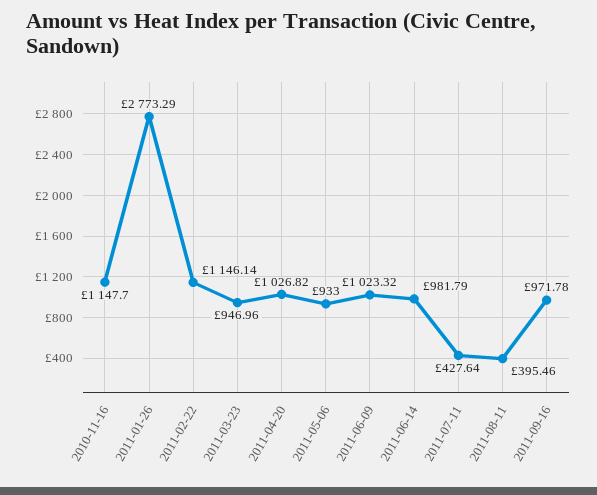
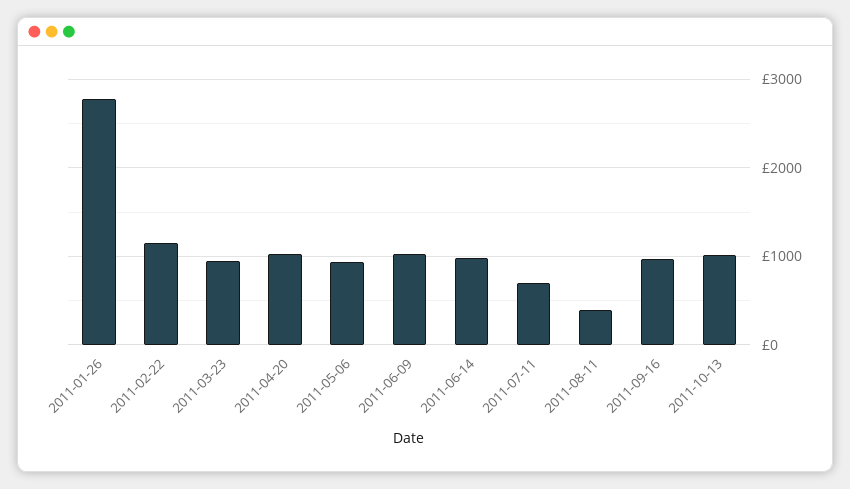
2010-11-16: 1147.7 -> none
2011-07-11: 427.64 -> 700
2011-10-13: none -> 1000

